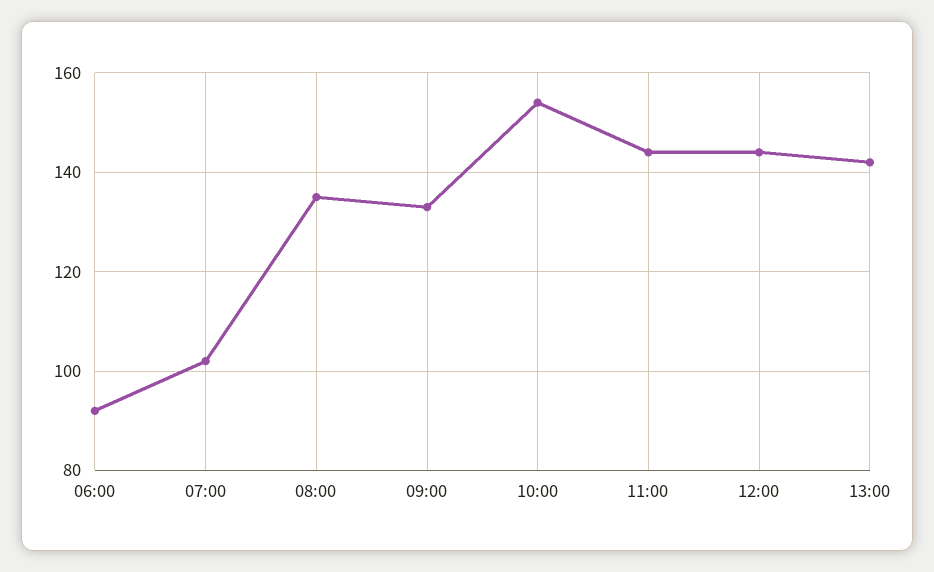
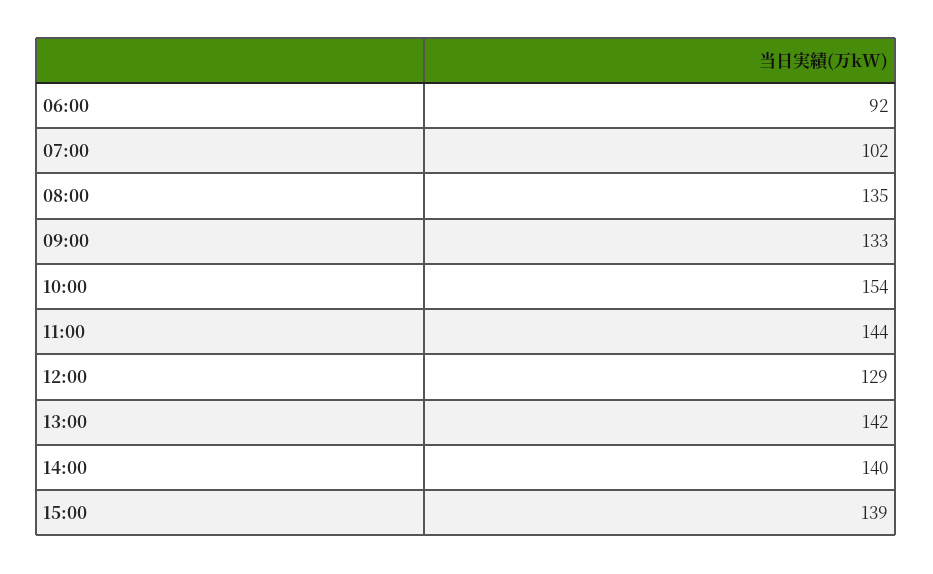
12:00: 145 -> 129
14:00: none -> 140
15:00: none -> 139

